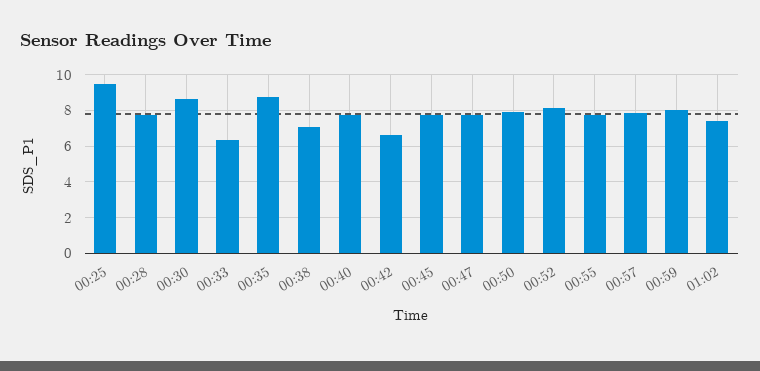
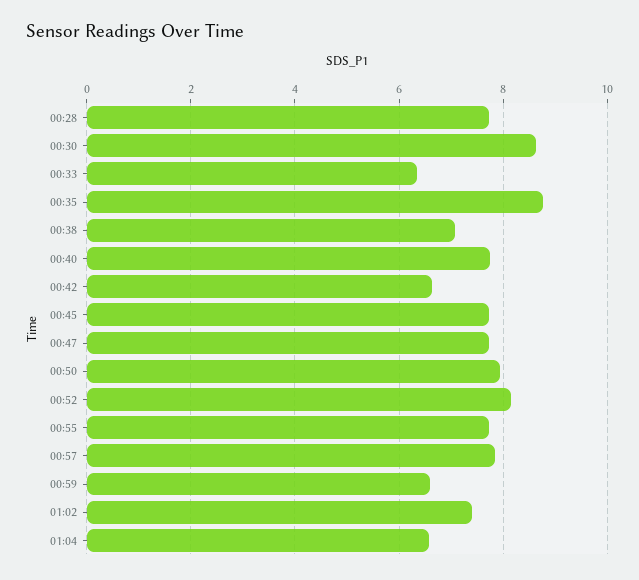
00:25: 9.5 -> none
00:59: 8 -> 6.6
01:04: none -> 6.6

